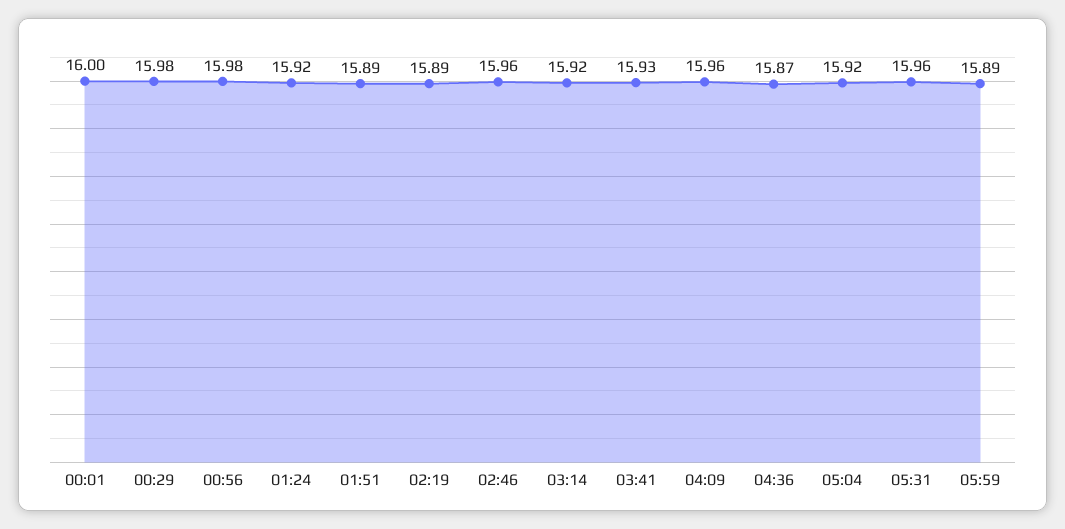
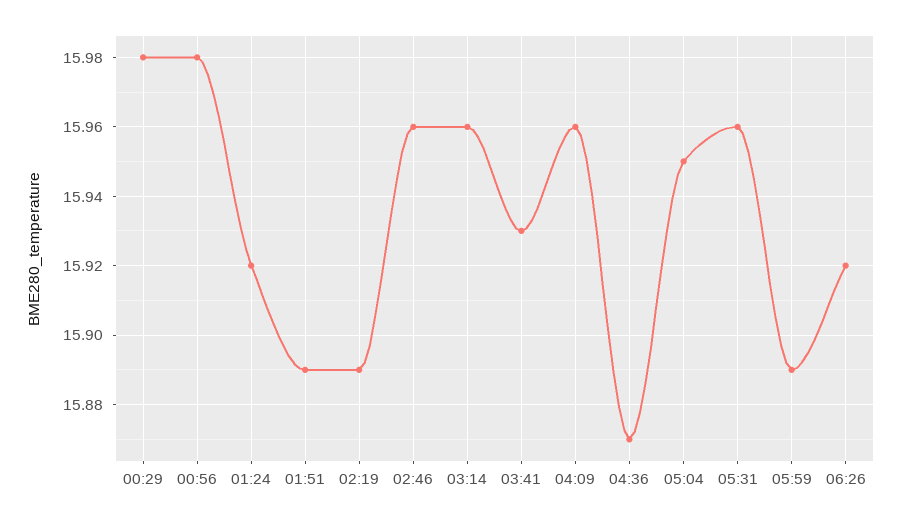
00:01: 16 -> none
03:14: 15.92 -> 15.96
05:04: 15.92 -> 15.95
06:26: none -> 15.92

